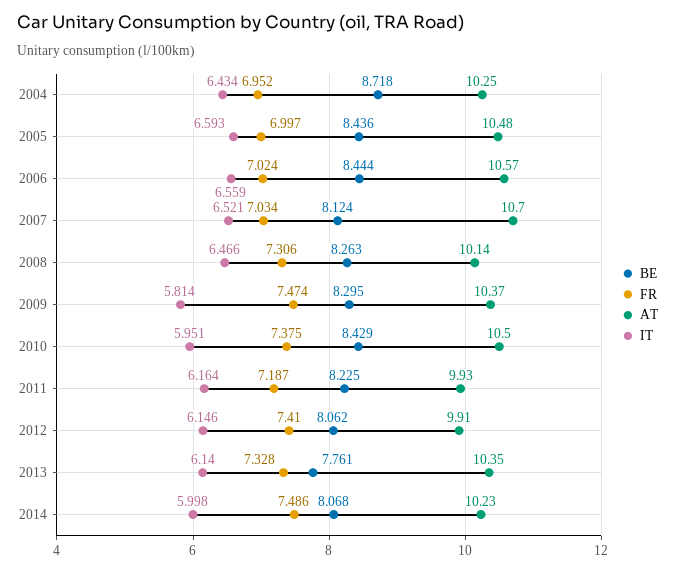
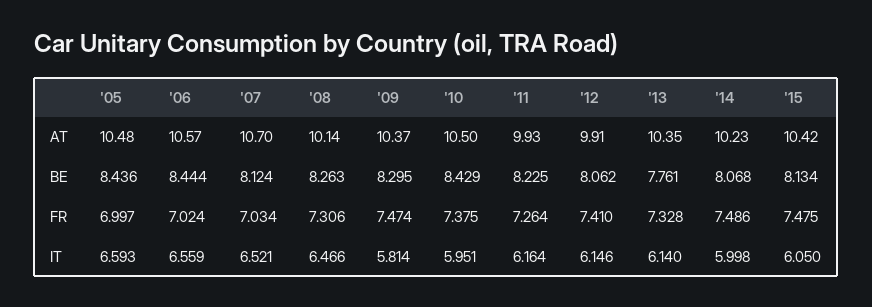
BE, 2004: 8.718 -> none
FR, 2004: 6.952 -> none
AT, 2004: 10.25 -> none
IT, 2004: 6.434 -> none
FR, 2011: 7.187 -> 7.264
AT, '15: none -> 10.42
BE, '15: none -> 8.134
FR, '15: none -> 7.475
IT, '15: none -> 6.05

